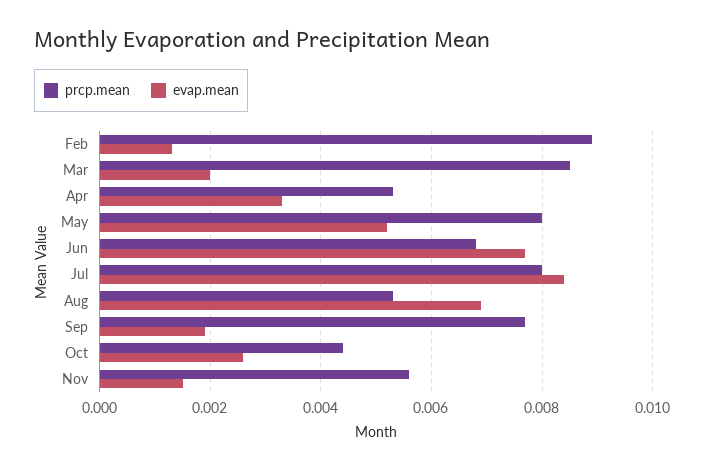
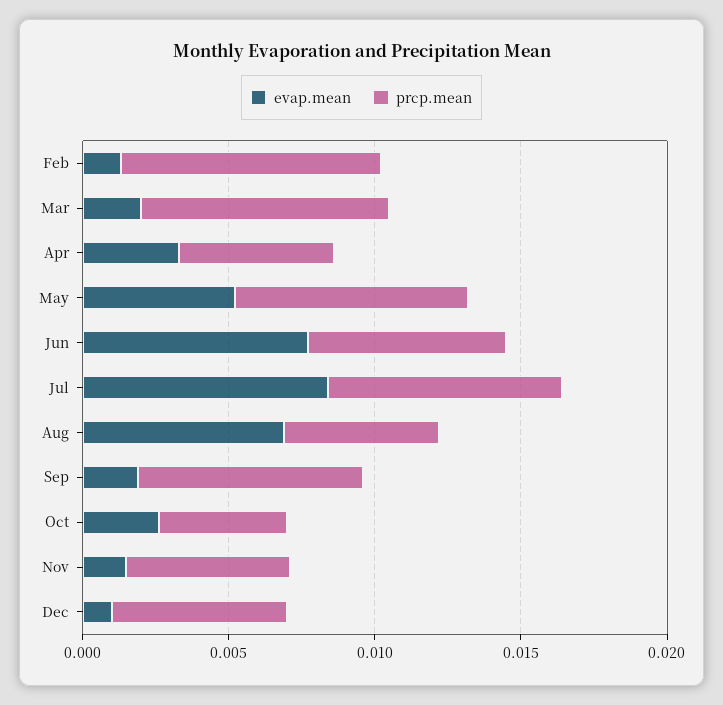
evap.mean, Dec: none -> 0.001
prcp.mean, Dec: none -> 0.006

